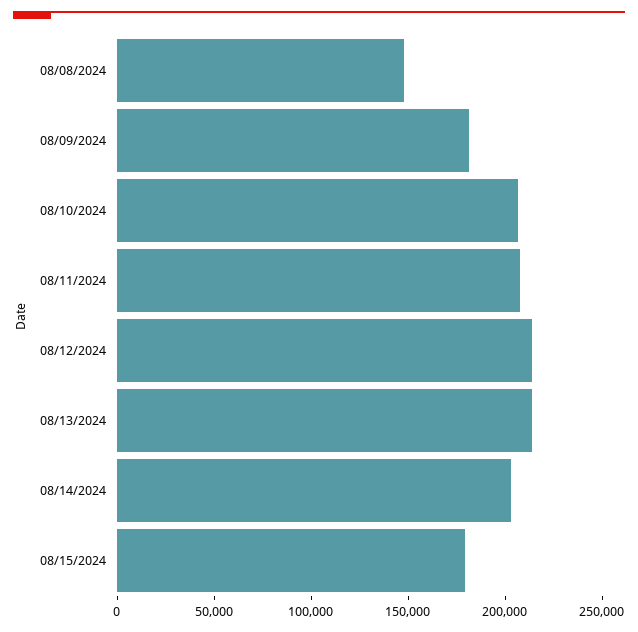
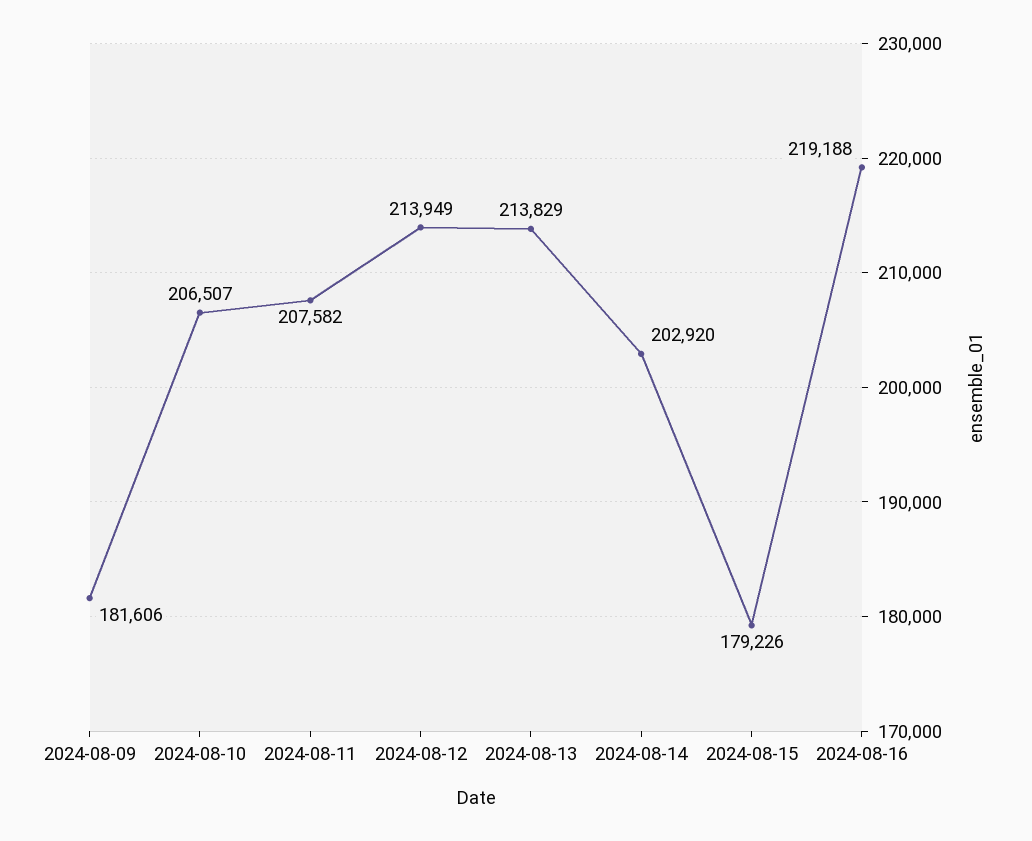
08/08/2024: 150000 -> none
2024-08-16: none -> 219188

